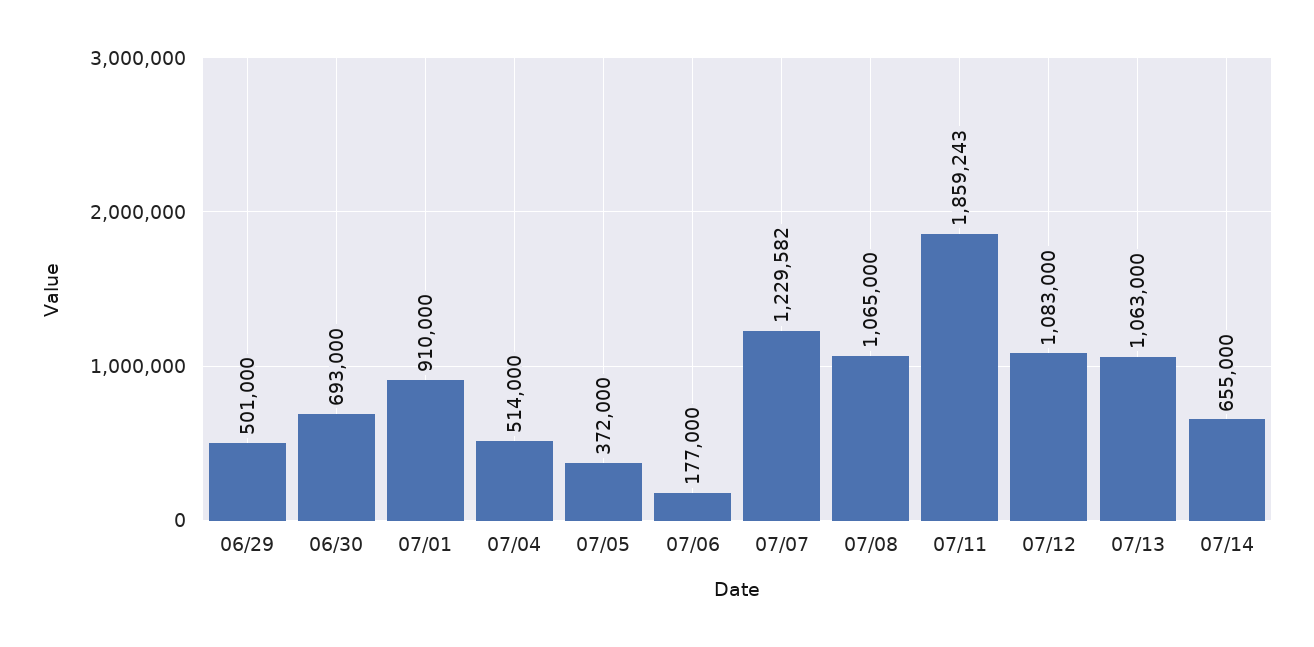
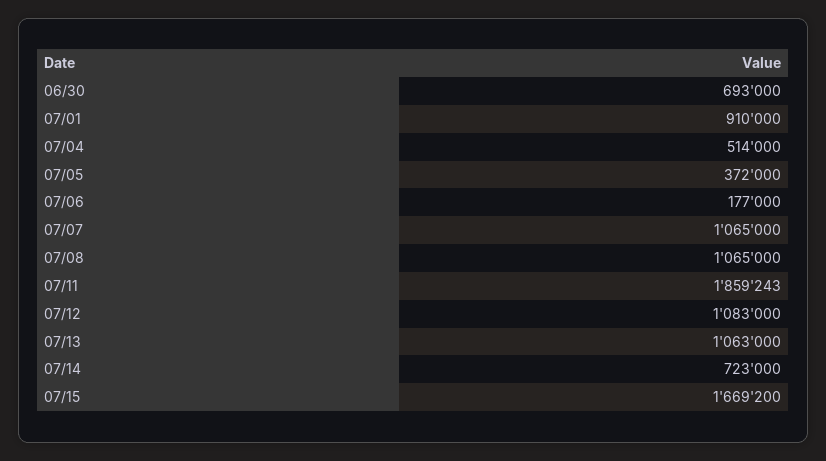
06/29: 501000 -> none
07/07: 1229582 -> 1065000
07/14: 655000 -> 723000
07/15: none -> 1669200

